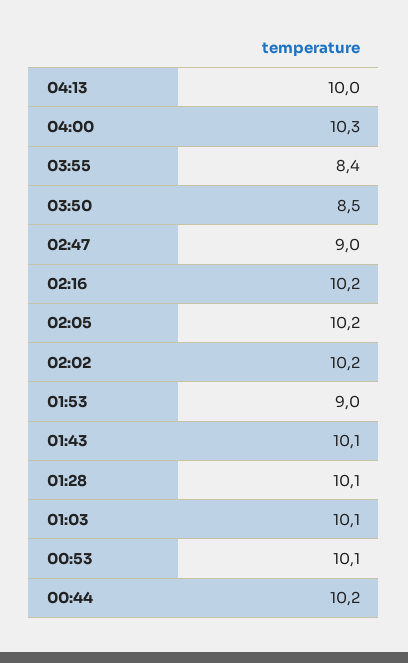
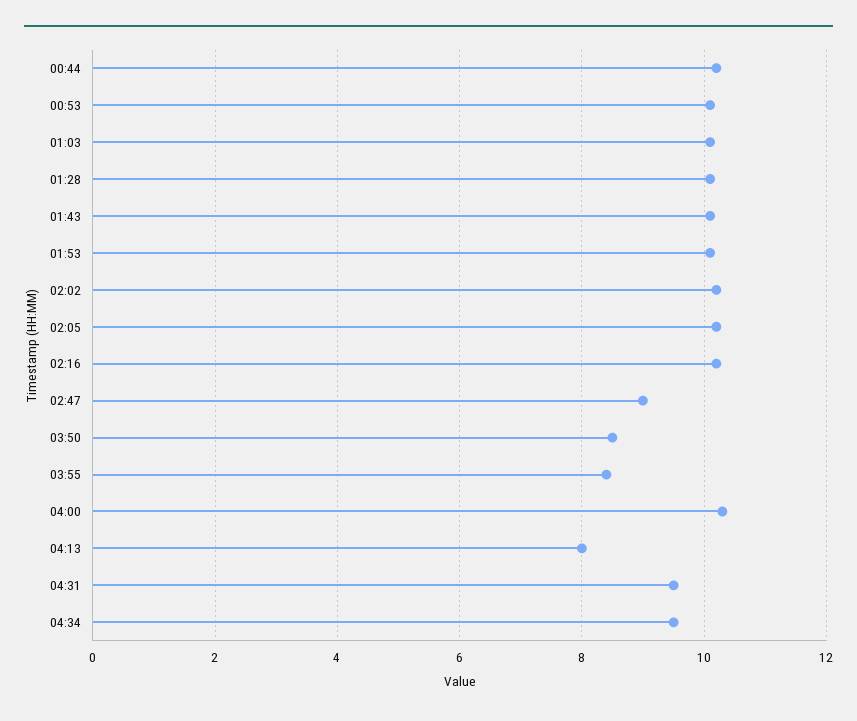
04:13: 10 -> 8
01:53: 9 -> 10
04:31: none -> 9.5
04:34: none -> 9.5

